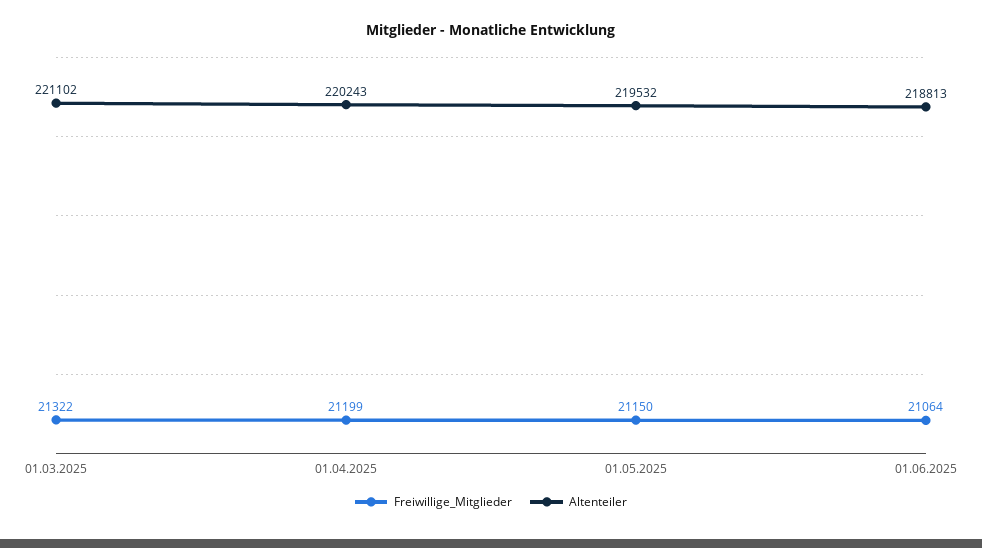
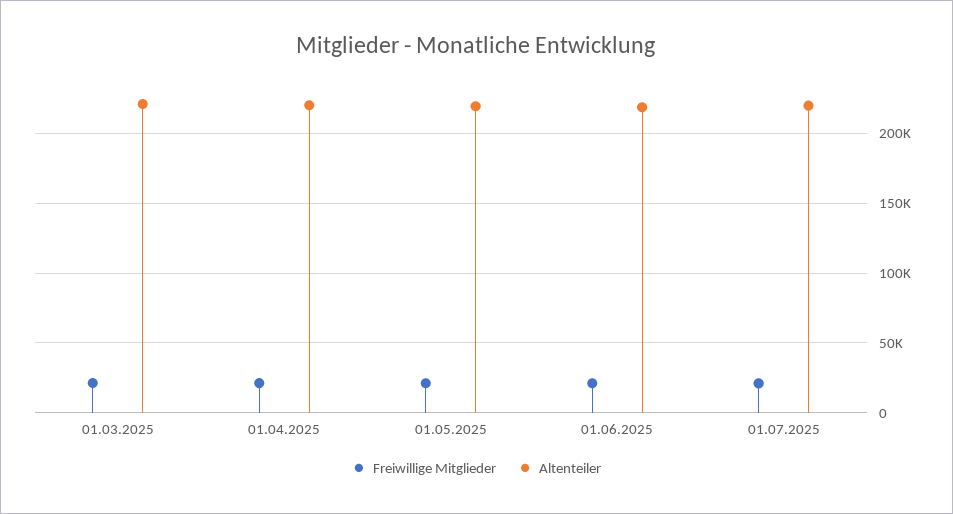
Freiwillige_Mitglieder, 01.07.2025: none -> 20000
Altenteiler, 01.07.2025: none -> 220000

